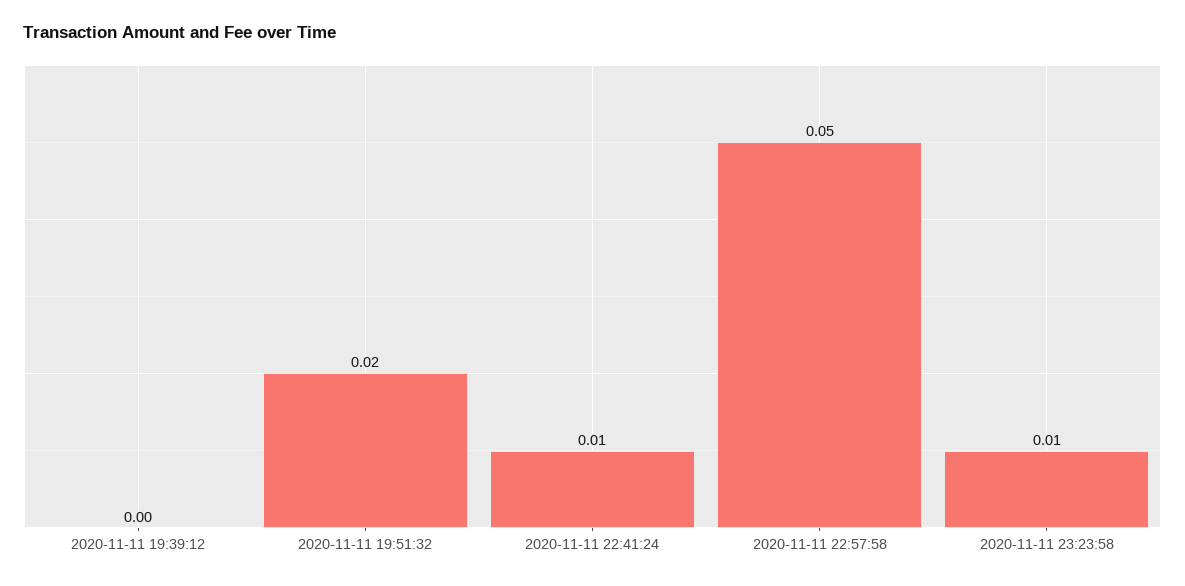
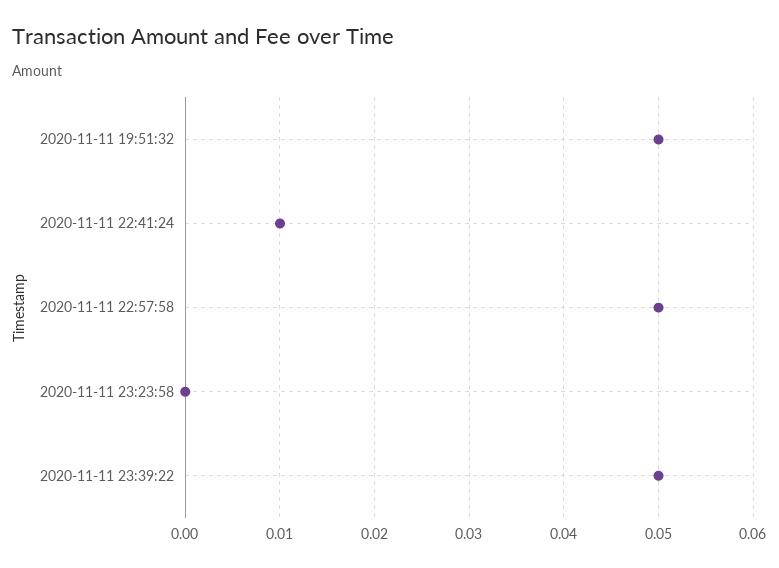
2020-11-11 19:39:12: 0 -> none
2020-11-11 19:51:32: 0.02 -> 0.05
2020-11-11 23:23:58: 0.01 -> 0
2020-11-11 23:39:22: none -> 0.05

